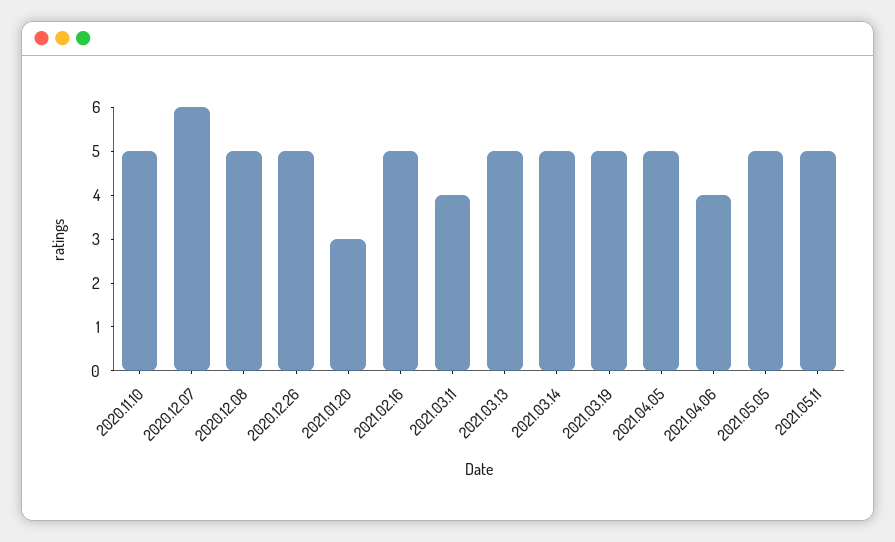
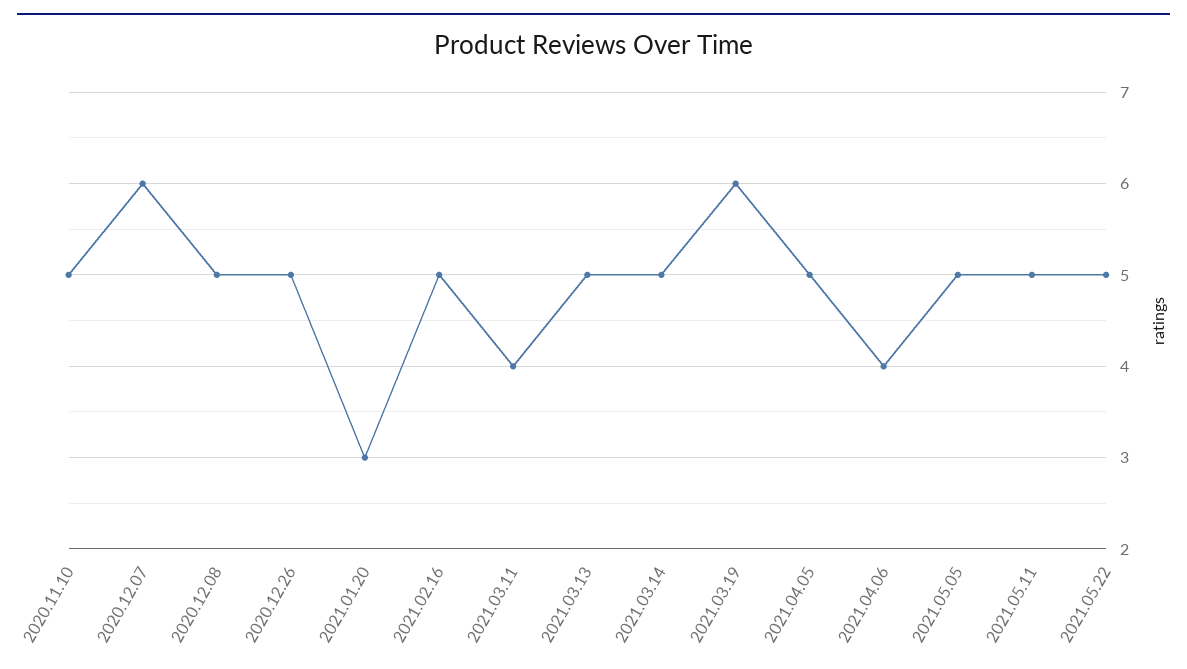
2021.03.19: 5 -> 6
2021.05.22: none -> 5

